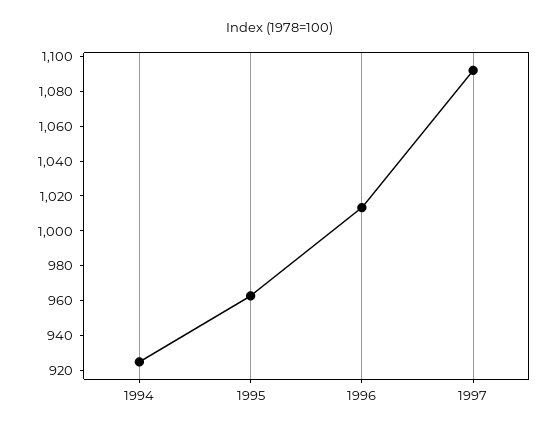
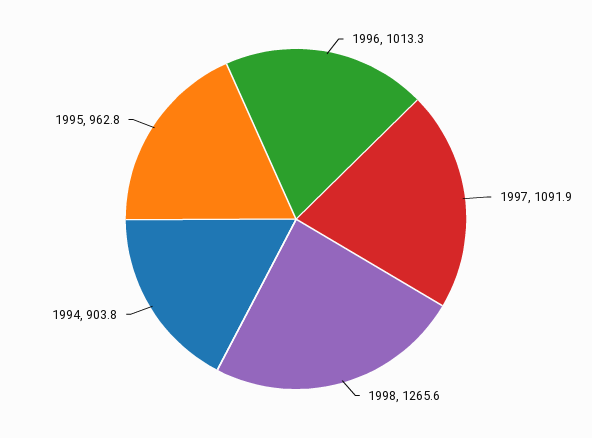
1994: 925 -> 903.8
1998: none -> 1265.6

